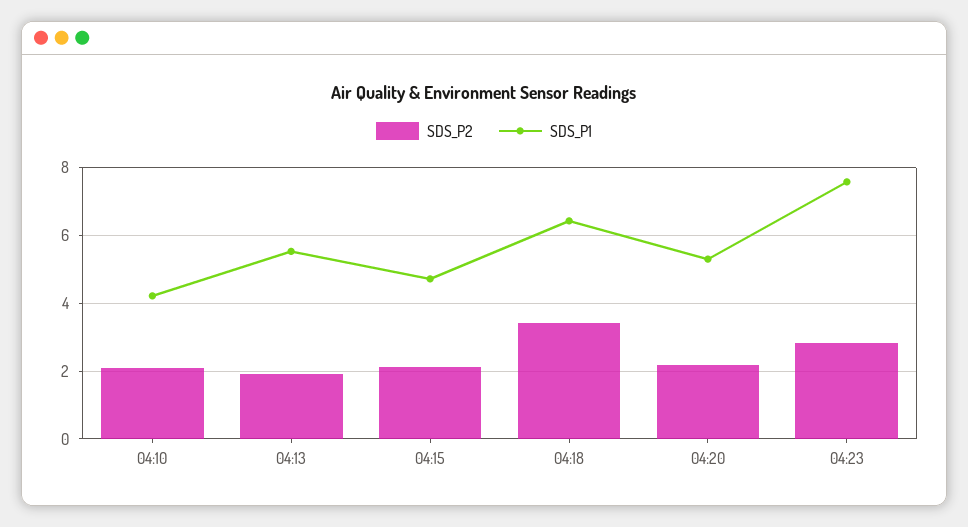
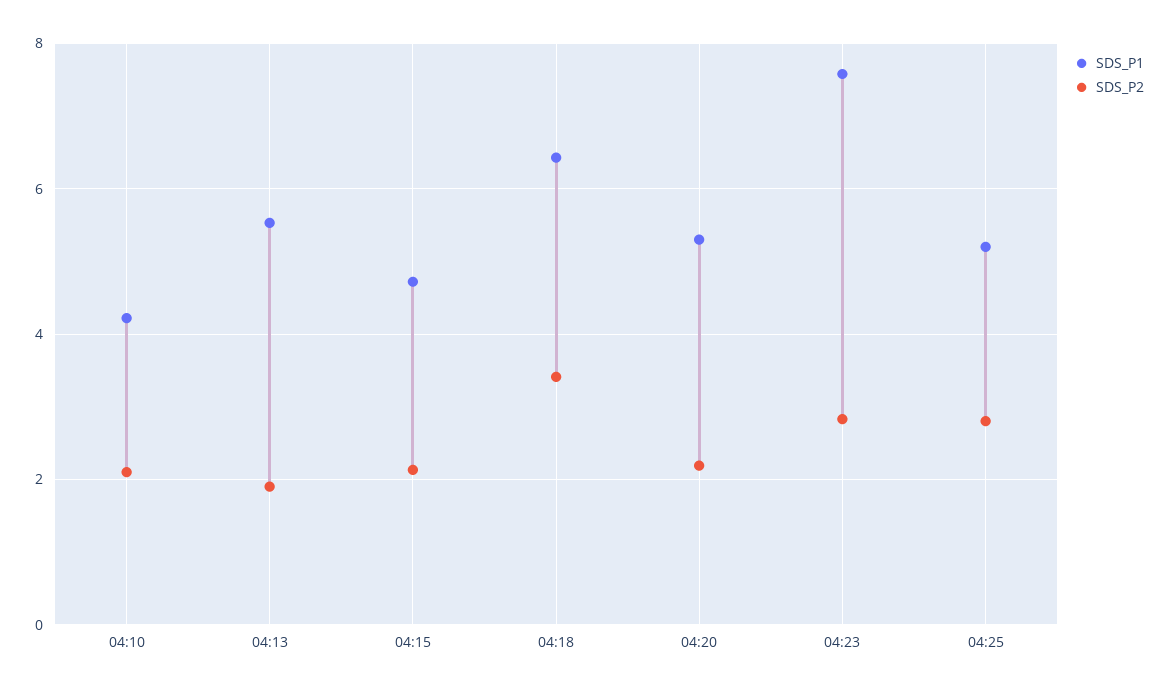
SDS_P1, 04:25: none -> 5.2
SDS_P2, 04:25: none -> 2.8

